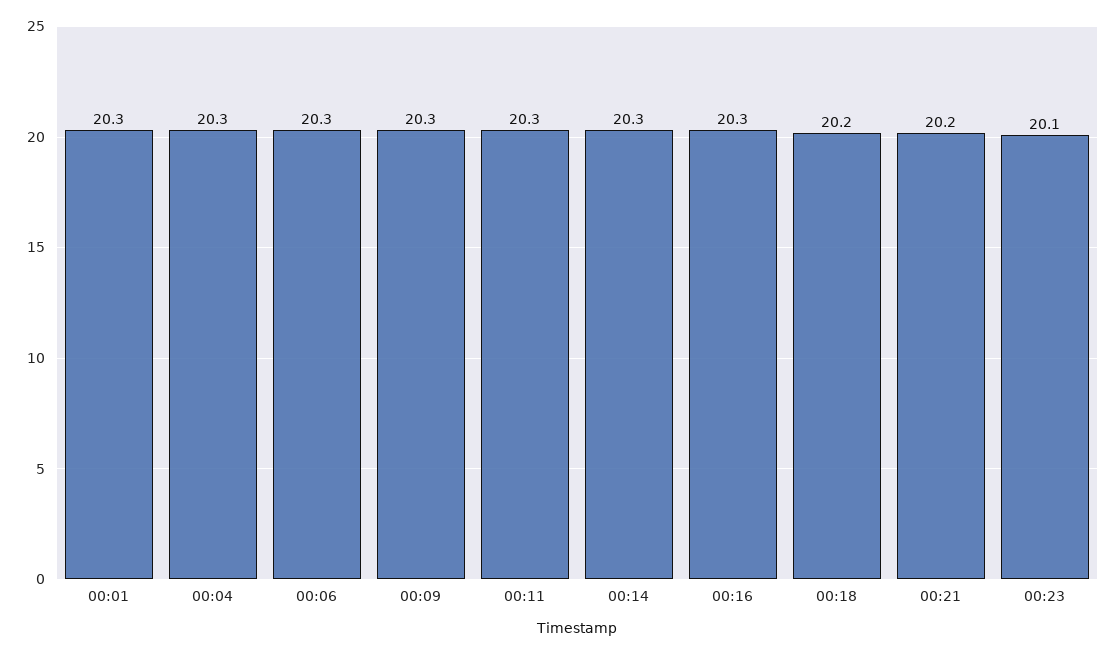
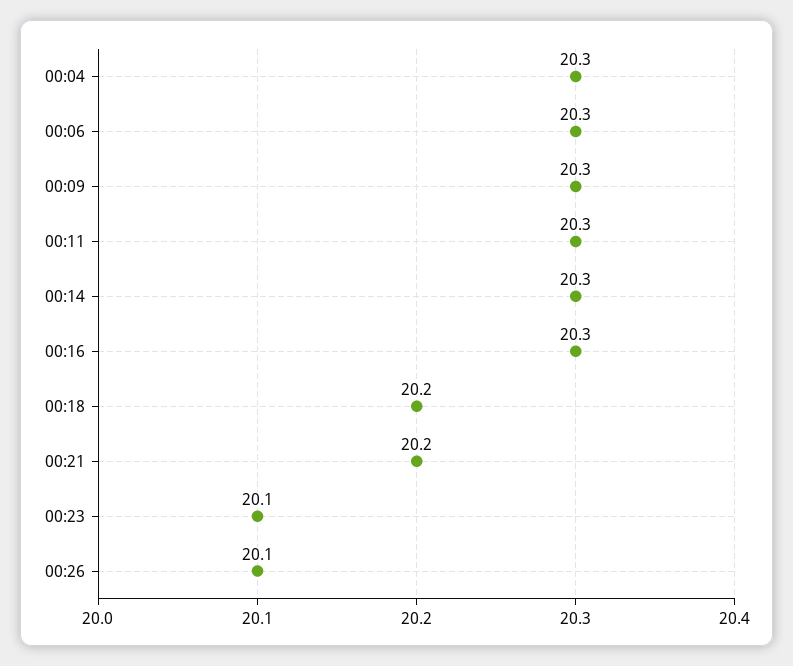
00:01: 20.3 -> none
00:26: none -> 20.1

